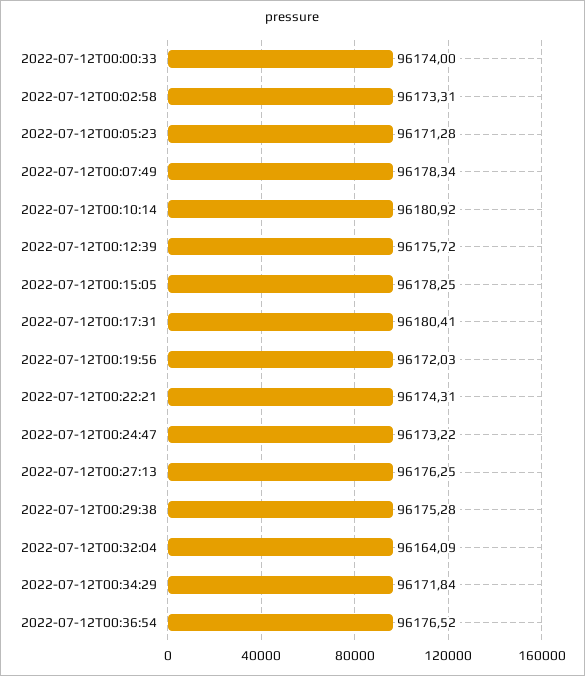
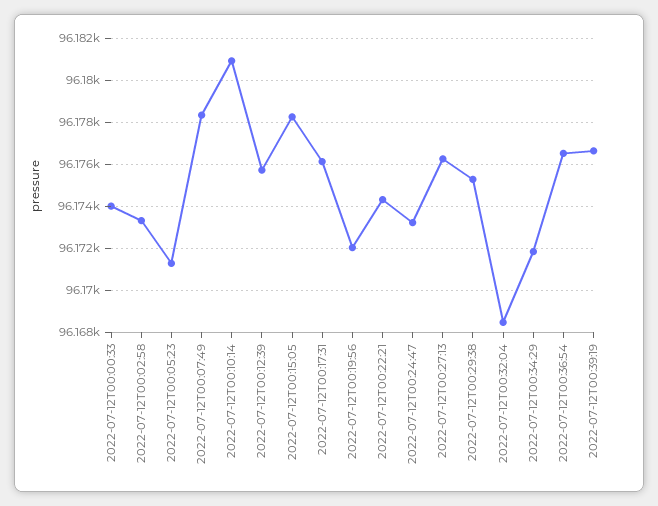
2022-07-12T00:17:31: 96180.41 -> 96176
2022-07-12T00:32:04: 96164.09 -> 96168.5
2022-07-12T00:39:19: none -> 96176.5

